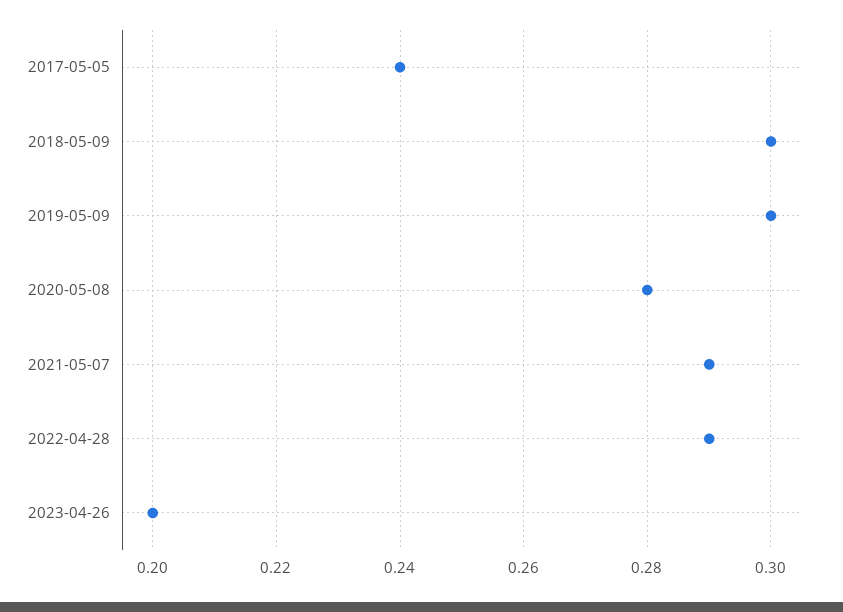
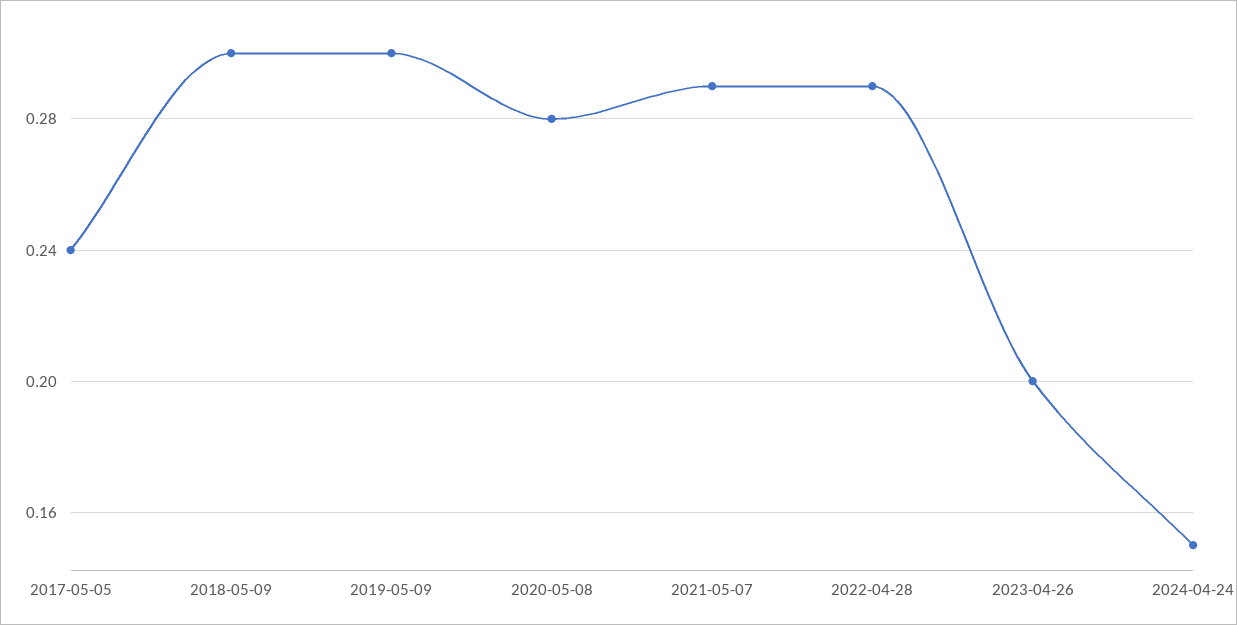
2024-04-24: none -> 0.15

